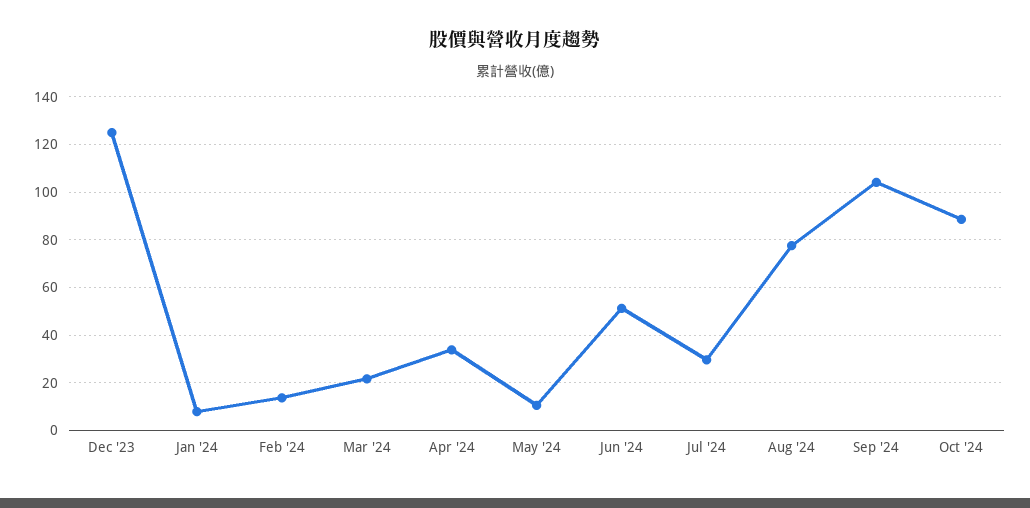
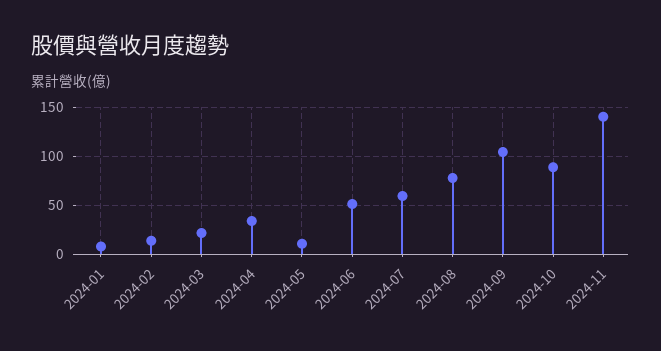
Dec '23: 125 -> none
Jul '24: 30 -> 60
2024-11: none -> 140

